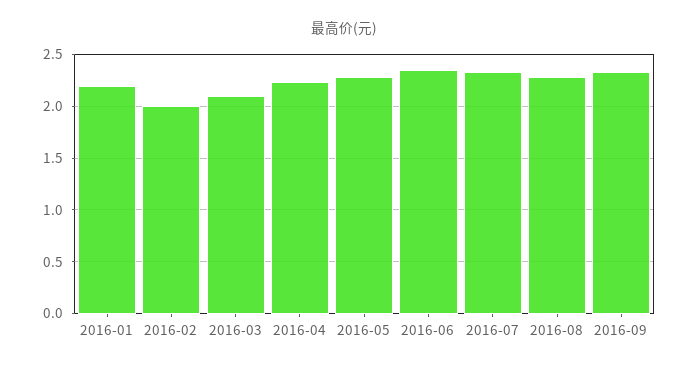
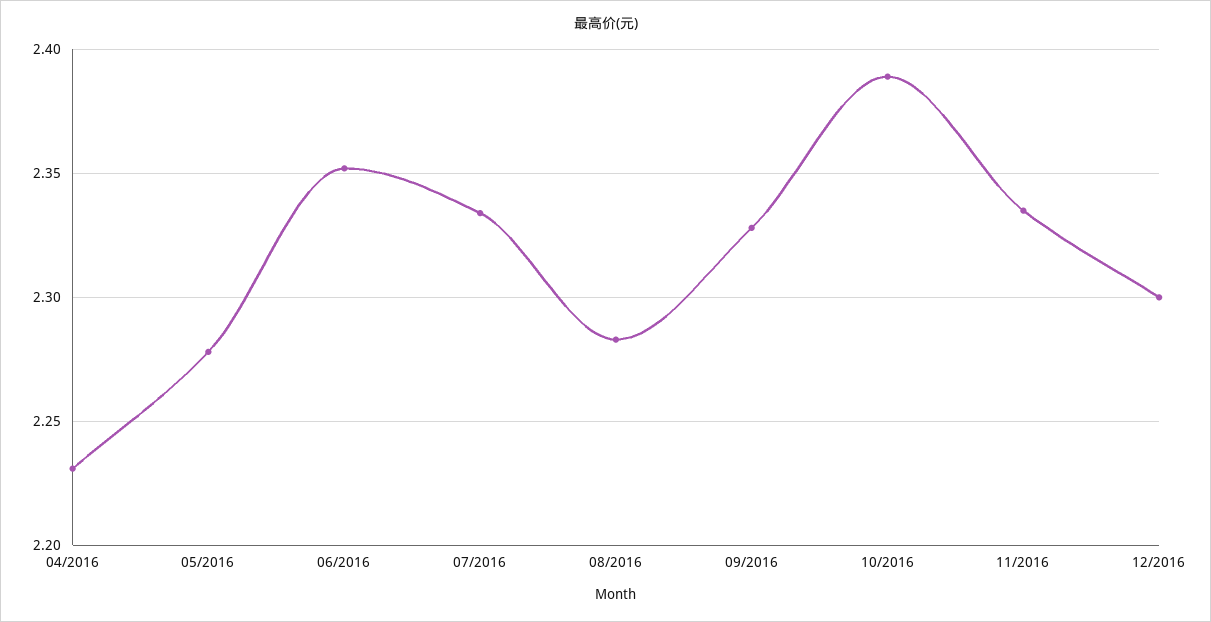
2016-01: 2.2 -> none
2016-02: 2 -> none
2016-03: 2.1 -> none
10/2016: none -> 2.39
11/2016: none -> 2.335
12/2016: none -> 2.3

